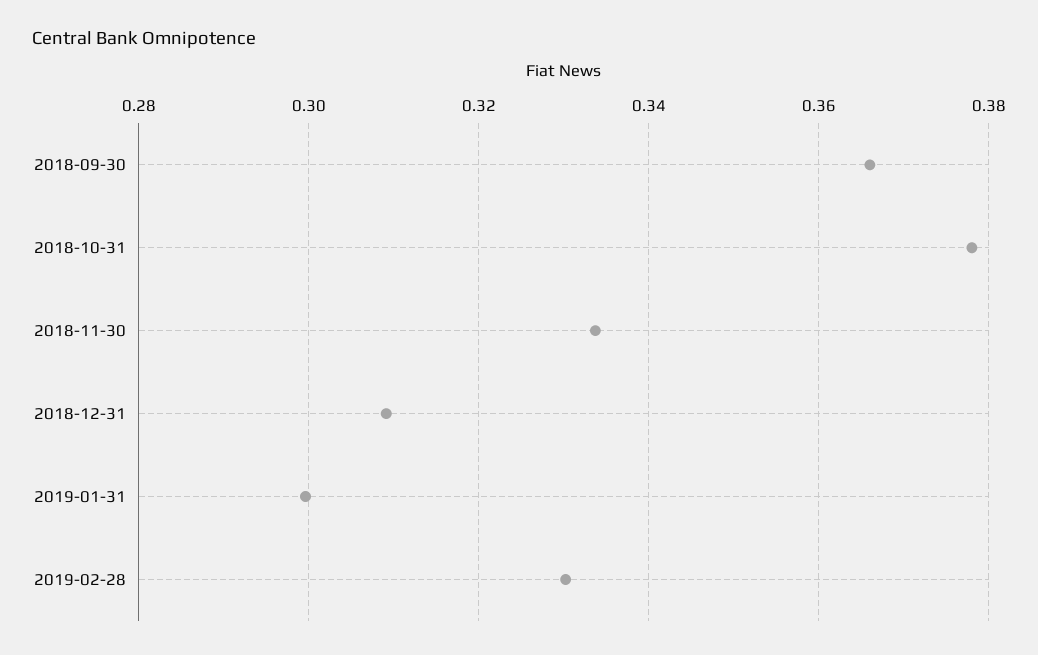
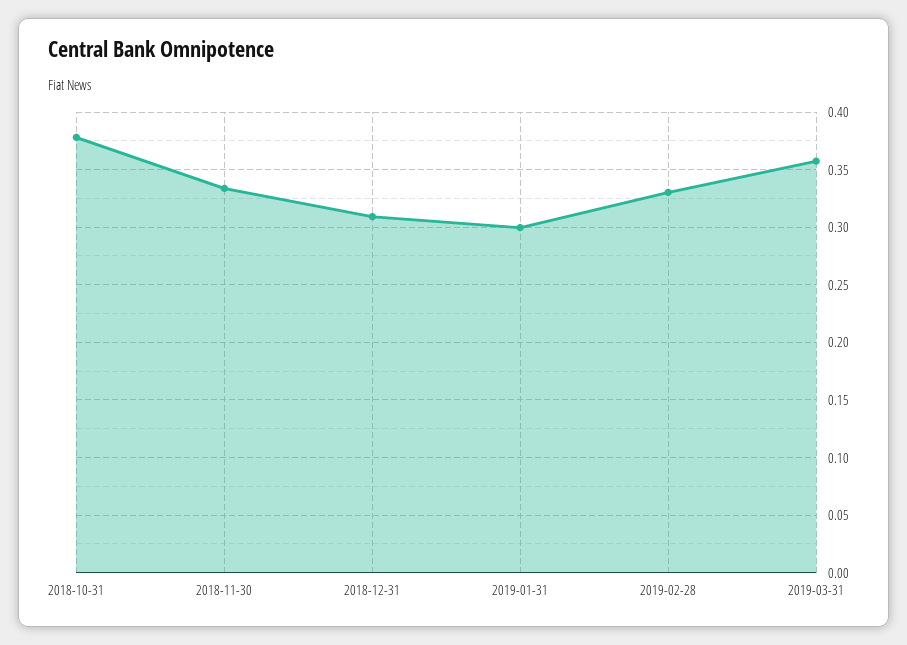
2018-09-30: 0.366 -> none
2019-03-31: none -> 0.36

